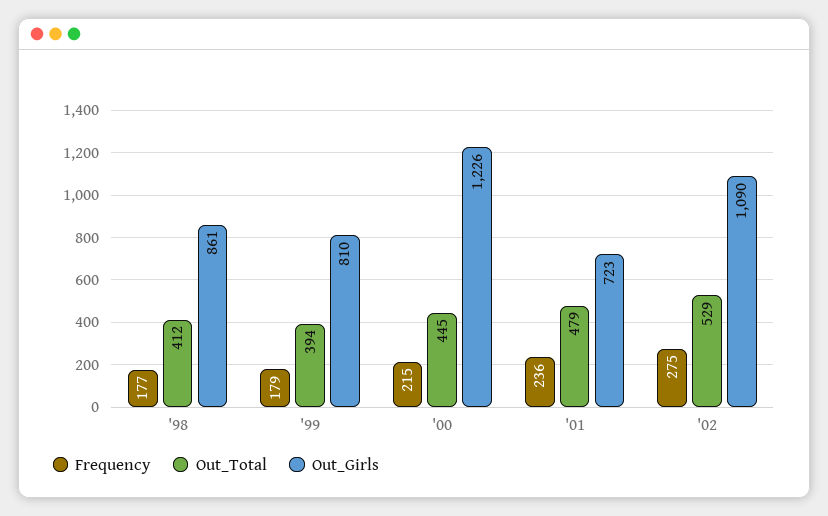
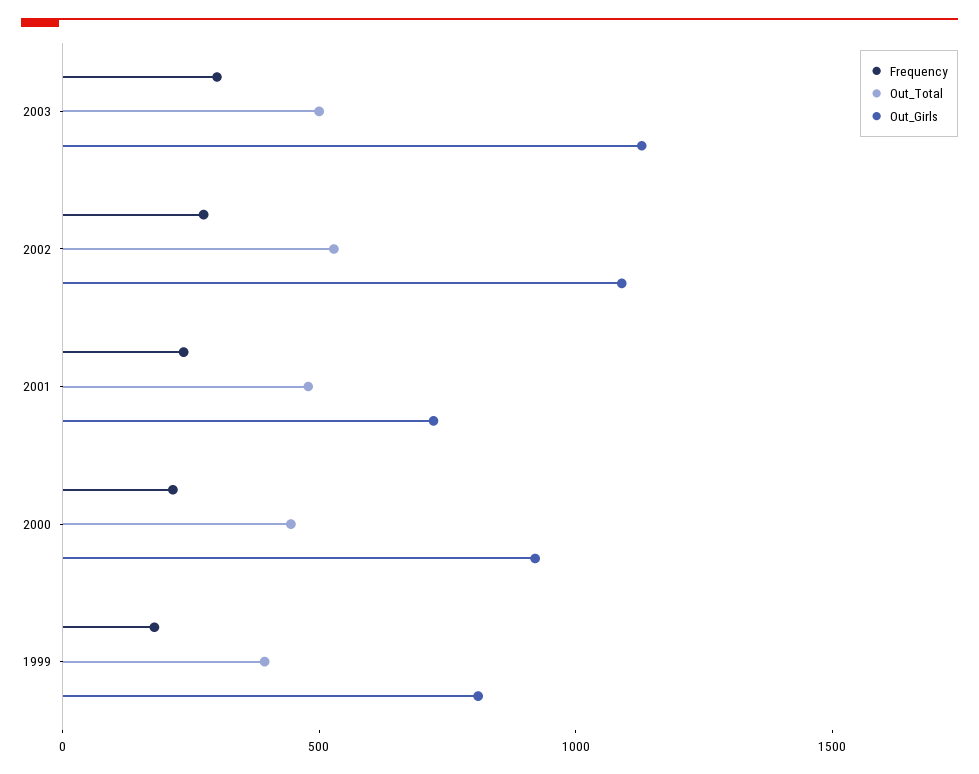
Frequency, '98: 177 -> none
Out_Total, '98: 412 -> none
Out_Girls, '98: 861 -> none
Out_Girls, '00: 1226 -> 900
Frequency, 2003: none -> 300
Out_Total, 2003: none -> 500
Out_Girls, 2003: none -> 1100

